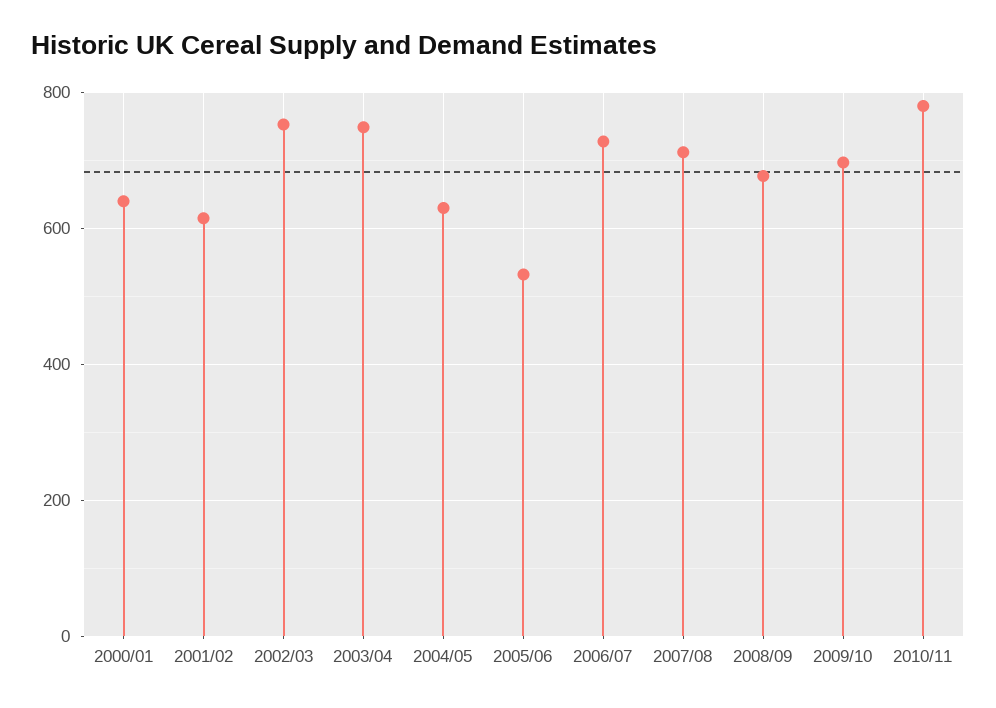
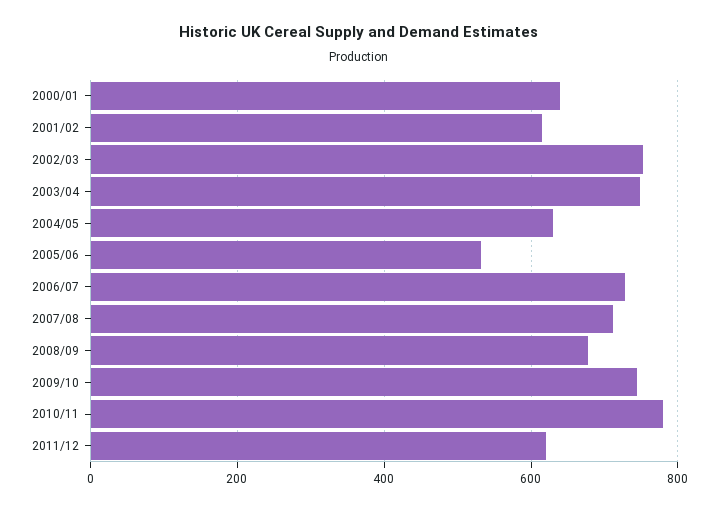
2009/10: 700 -> 740
2011/12: none -> 620

